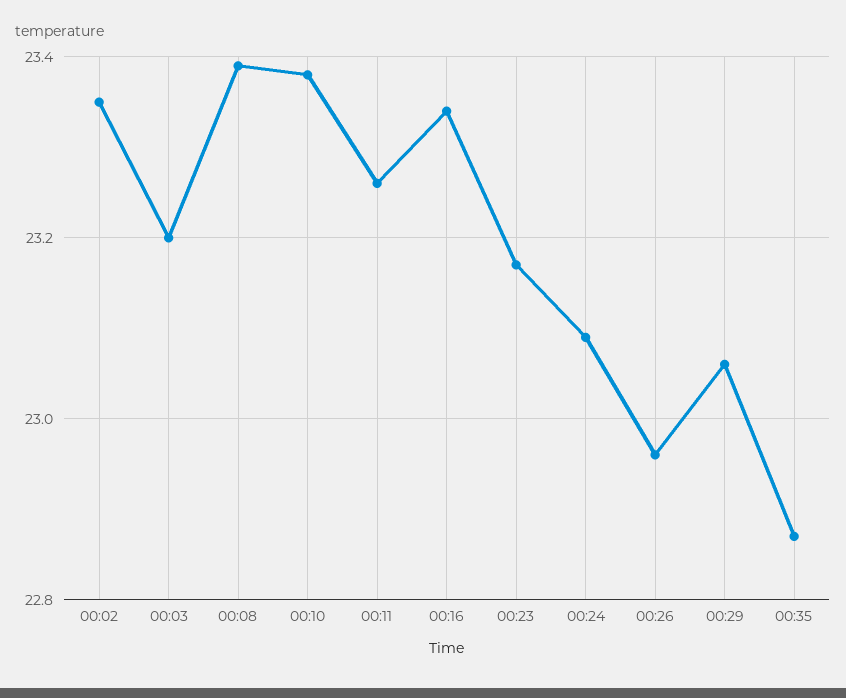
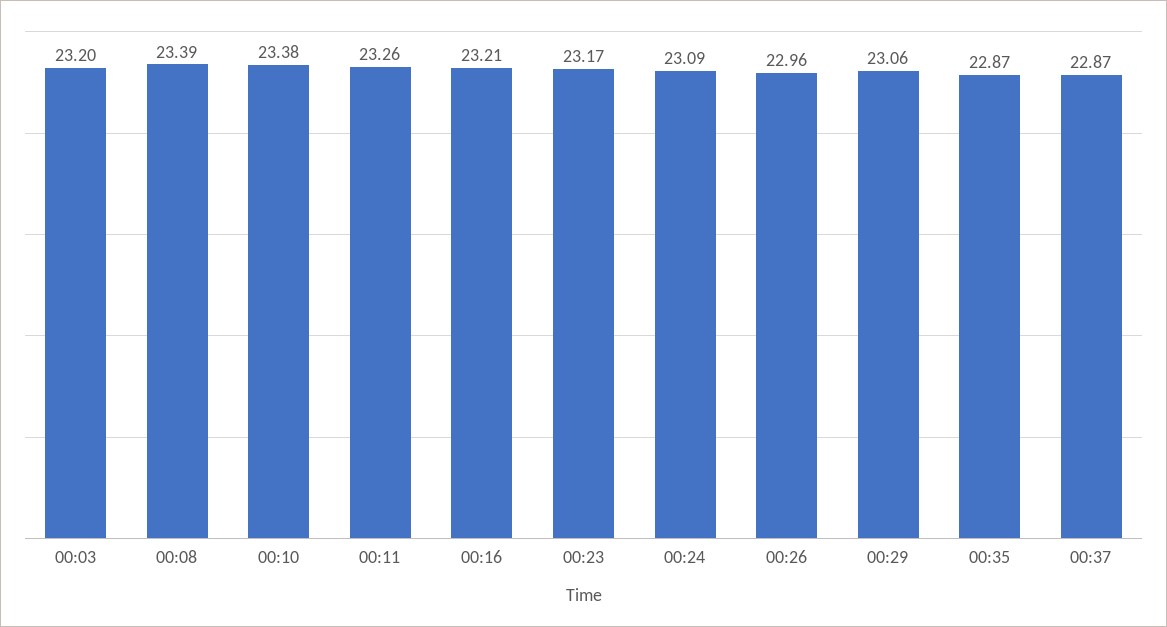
00:02: 23.35 -> none
00:16: 23.35 -> 23.21
00:37: none -> 22.87

